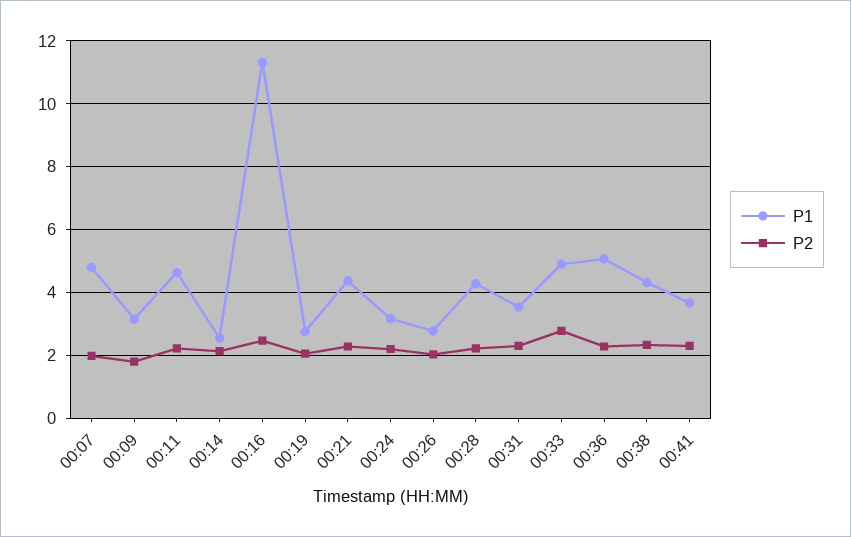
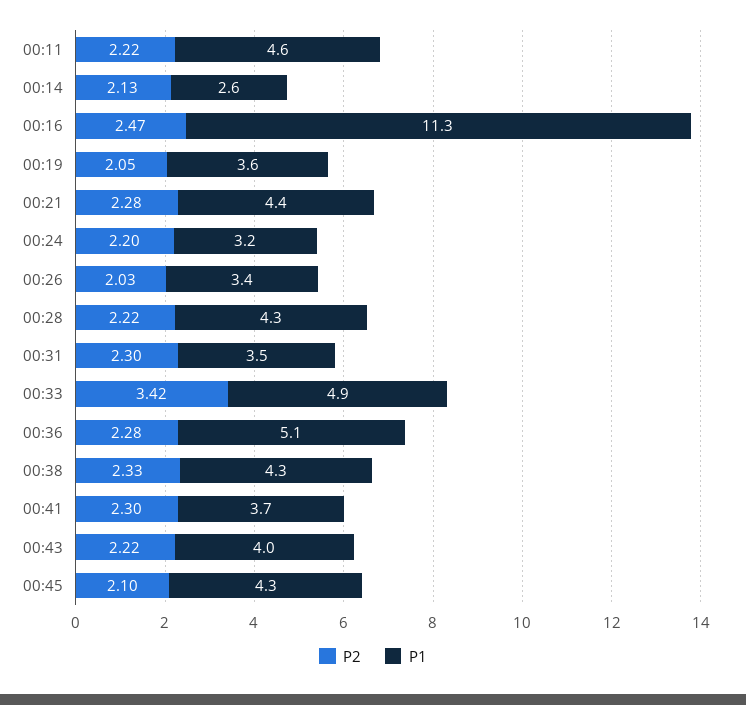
P1, 00:07: 4.8 -> none
P2, 00:07: 2 -> none
P1, 00:09: 3.2 -> none
P2, 00:09: 1.8 -> none
P1, 00:19: 2.8 -> 3.6
P1, 00:26: 2.8 -> 3.4
P2, 00:33: 2.8 -> 3.42
P2, 00:43: none -> 2.22
P1, 00:43: none -> 4
P2, 00:45: none -> 2.1
P1, 00:45: none -> 4.3

